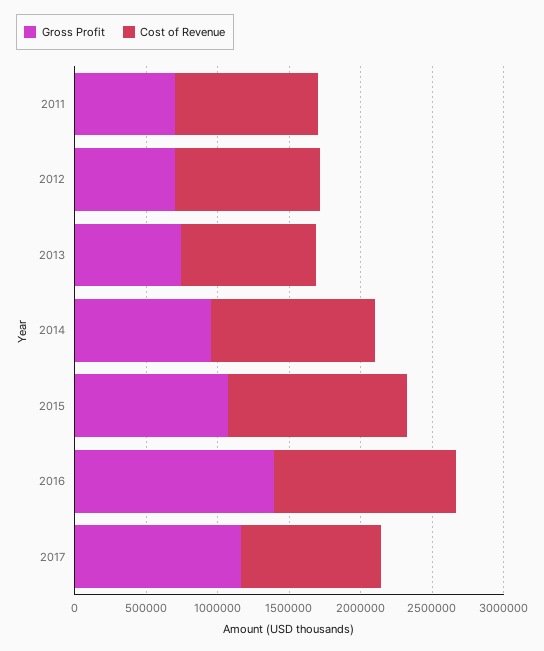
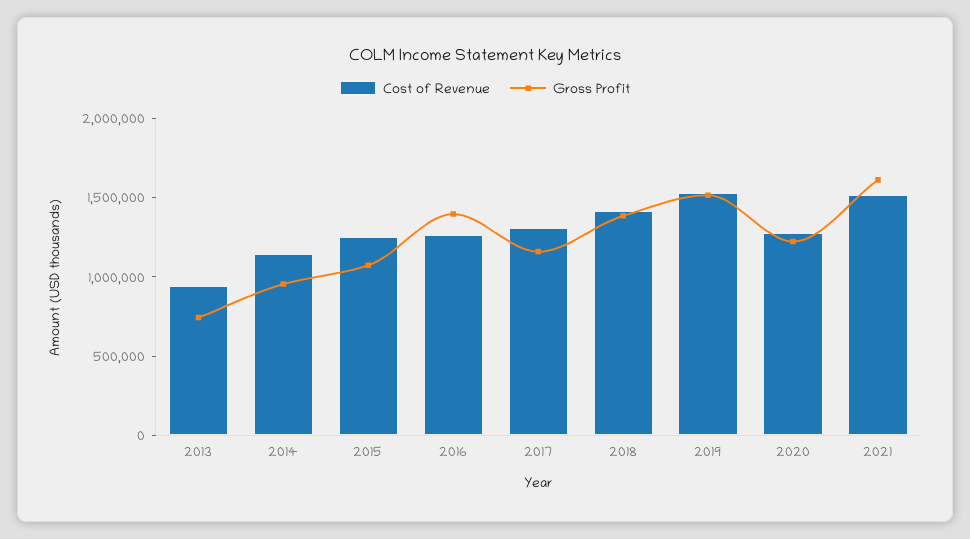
Gross Profit, 2011: 700000 -> none
Cost of Revenue, 2011: 1000000 -> none
Gross Profit, 2012: 700000 -> none
Cost of Revenue, 2012: 1000000 -> none
Cost of Revenue, 2017: 1000000 -> 1300000
Cost of Revenue, 2018: none -> 1400000
Gross Profit, 2018: none -> 1400000
Cost of Revenue, 2019: none -> 1500000
Gross Profit, 2019: none -> 1500000
Cost of Revenue, 2020: none -> 1300000
Gross Profit, 2020: none -> 1200000
Cost of Revenue, 2021: none -> 1500000
Gross Profit, 2021: none -> 1600000

